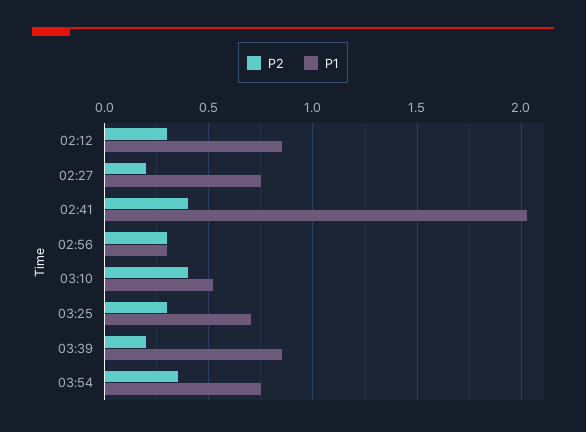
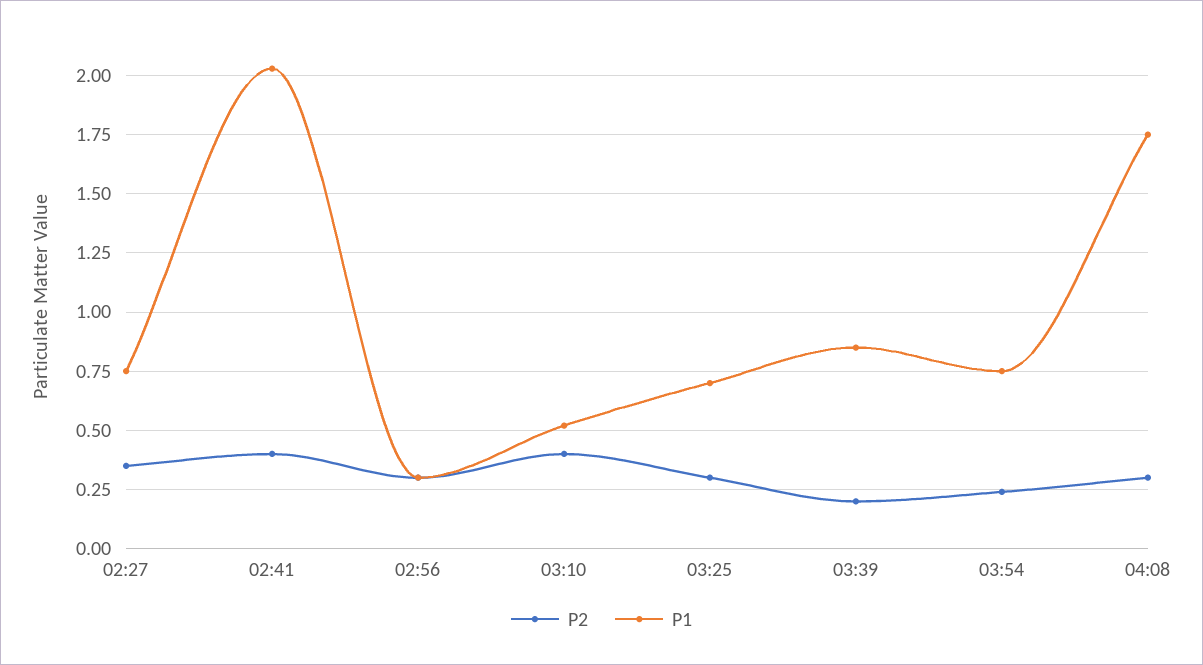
P2, 02:12: 0.3 -> none
P1, 02:12: 0.85 -> none
P2, 02:27: 0.2 -> 0.35
P2, 03:54: 0.35 -> 0.25
P2, 04:08: none -> 0.3
P1, 04:08: none -> 1.75

